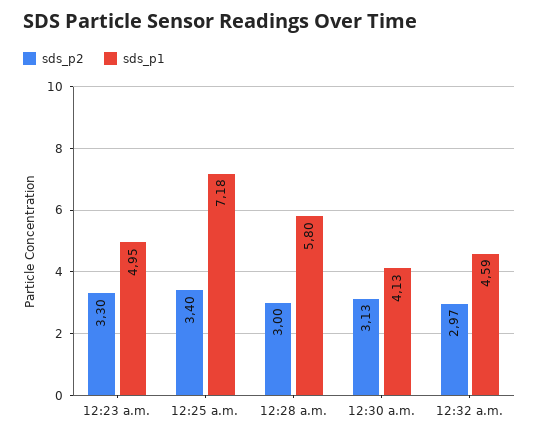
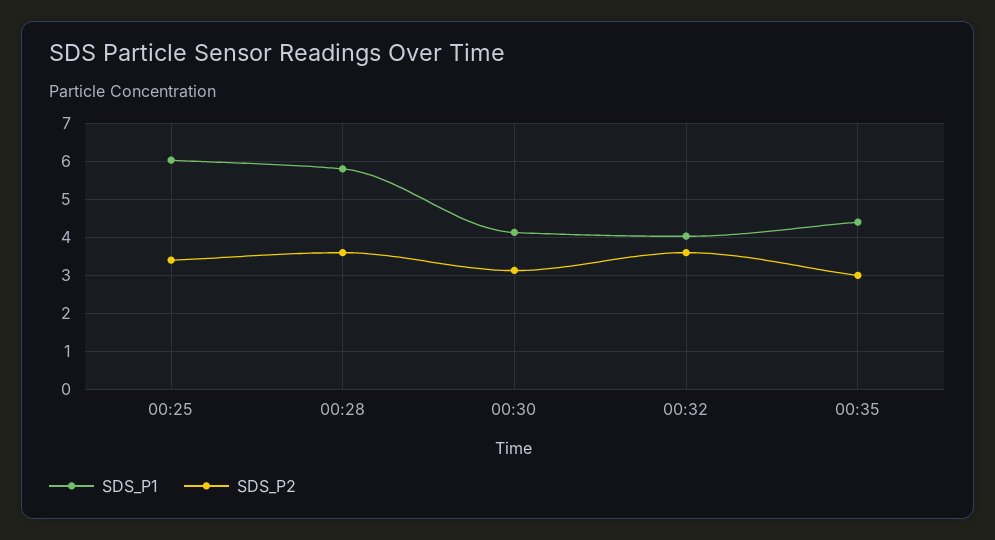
sds_p2, 12:23 a.m.: 3.3 -> none
sds_p1, 12:23 a.m.: 4.95 -> none
sds_p1, 12:25 a.m.: 7.18 -> 6
sds_p2, 12:28 a.m.: 3 -> 3.6
sds_p2, 12:32 a.m.: 2.97 -> 3.6
sds_p1, 12:32 a.m.: 4.59 -> 4
sds_p1, 00:35: none -> 4.4
sds_p2, 00:35: none -> 3

